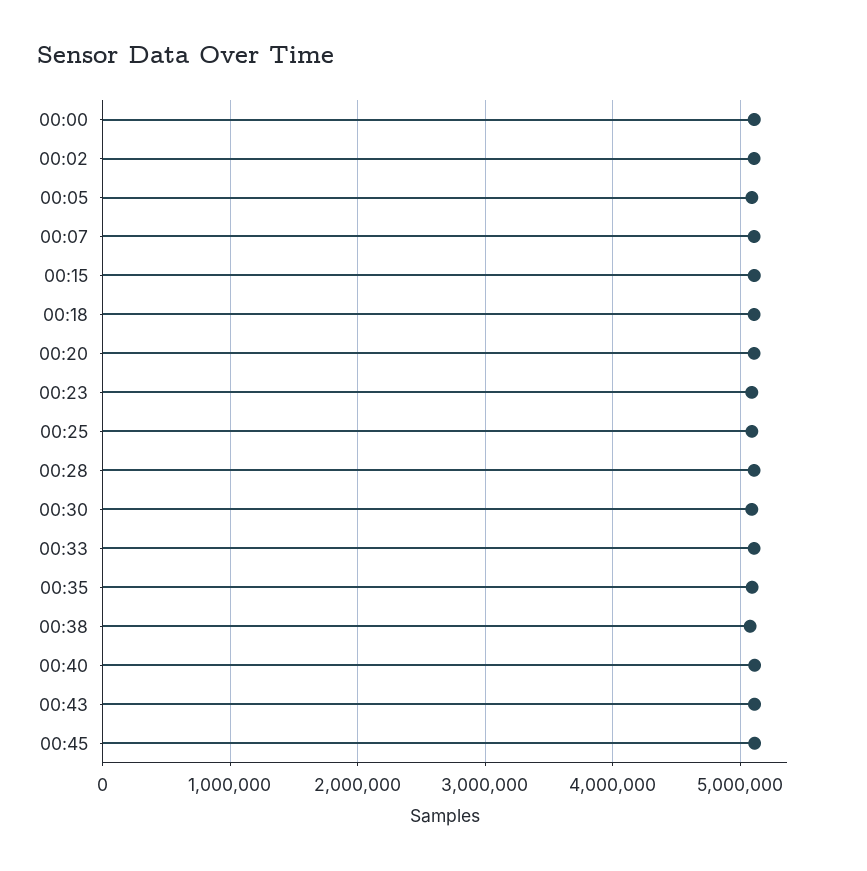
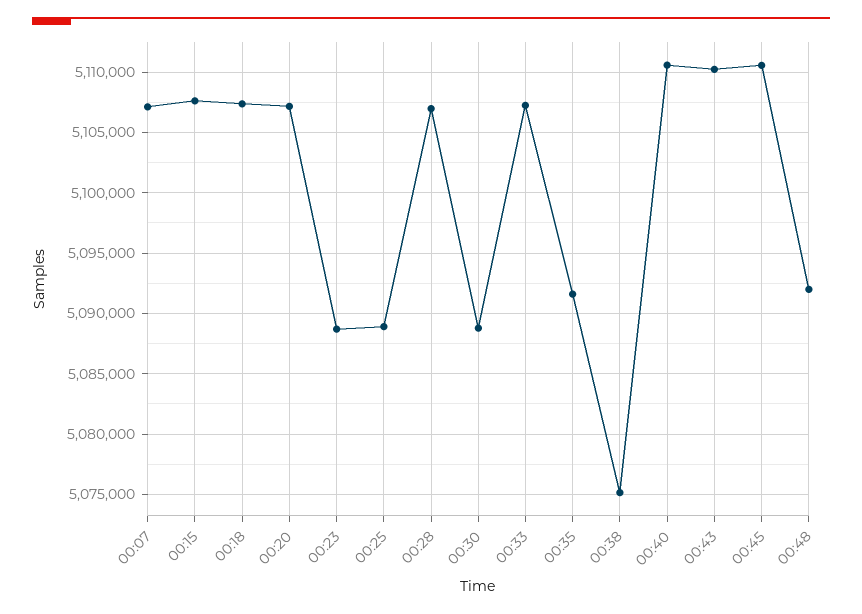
00:00: 5100000 -> none
00:02: 5100000 -> none
00:05: 5100000 -> none
00:48: none -> 5092000

